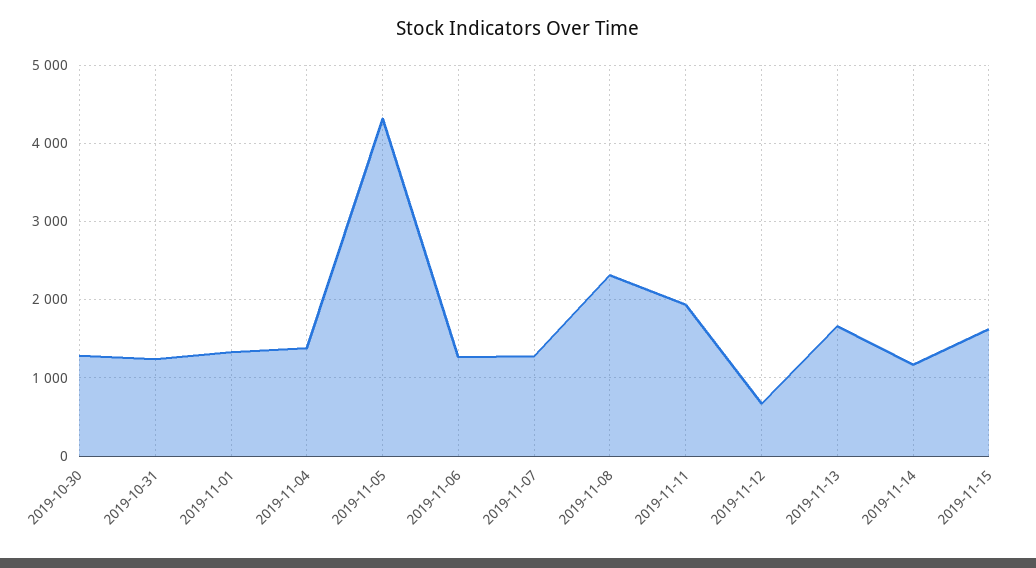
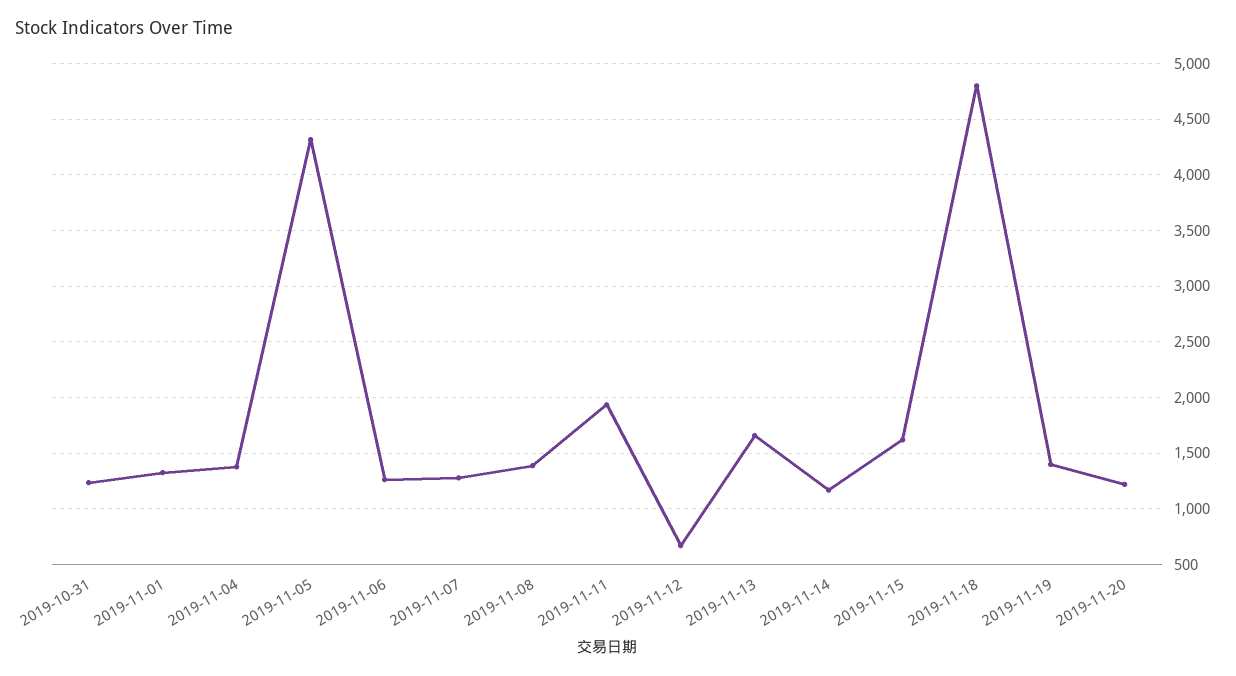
2019-10-30: 1300 -> none
2019-11-08: 2300 -> 1400
2019-11-18: none -> 4800
2019-11-19: none -> 1400
2019-11-20: none -> 1200

